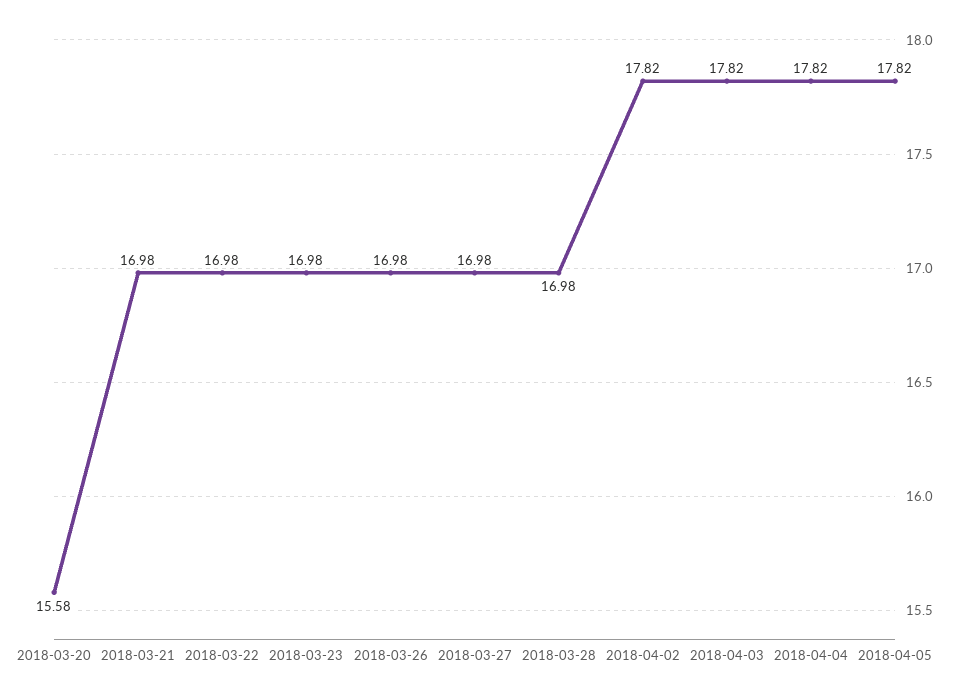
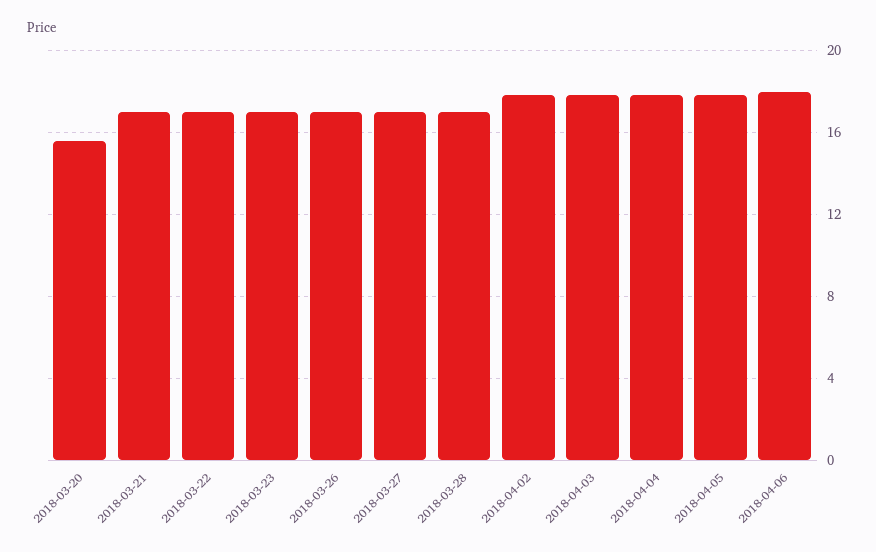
2018-04-06: none -> 18

